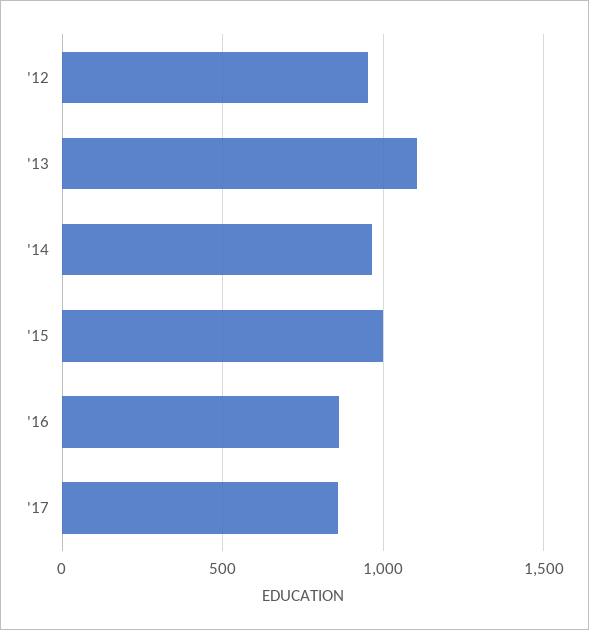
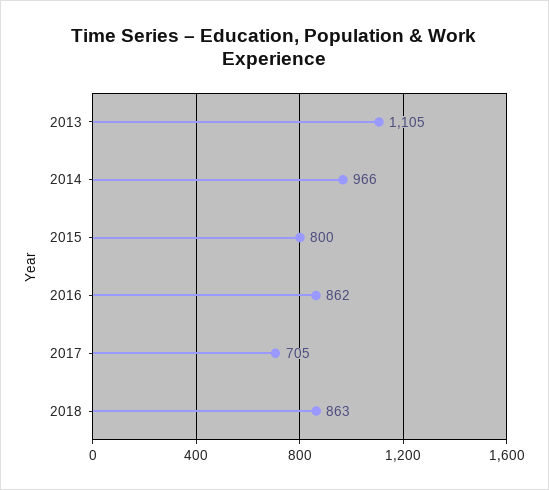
'12: 950 -> none
'15: 1000 -> 800
'17: 850 -> 705
2018: none -> 863

